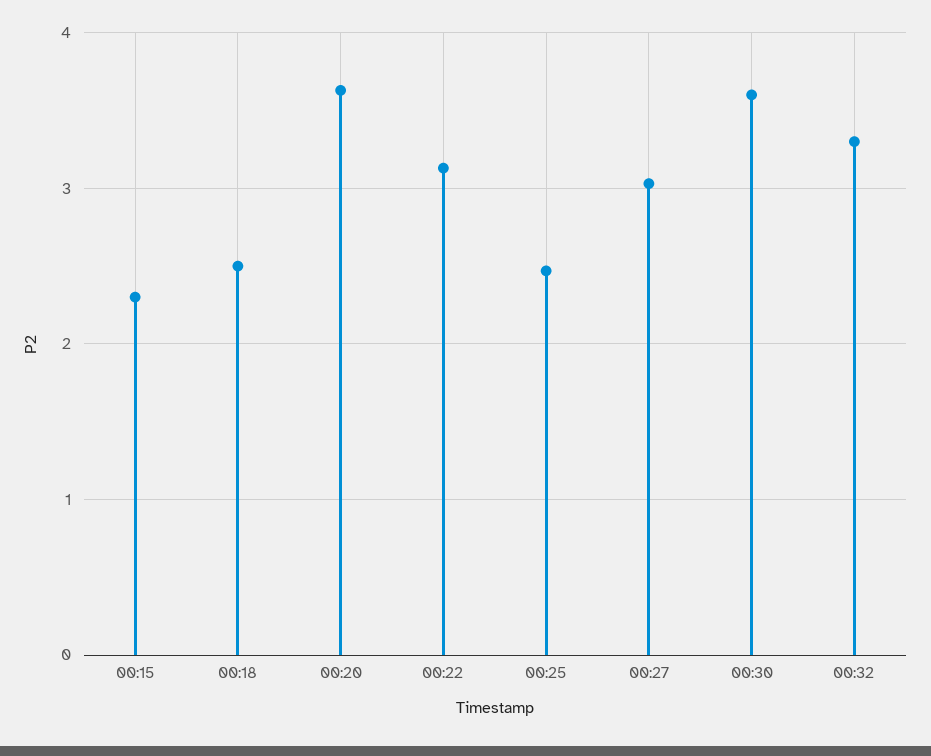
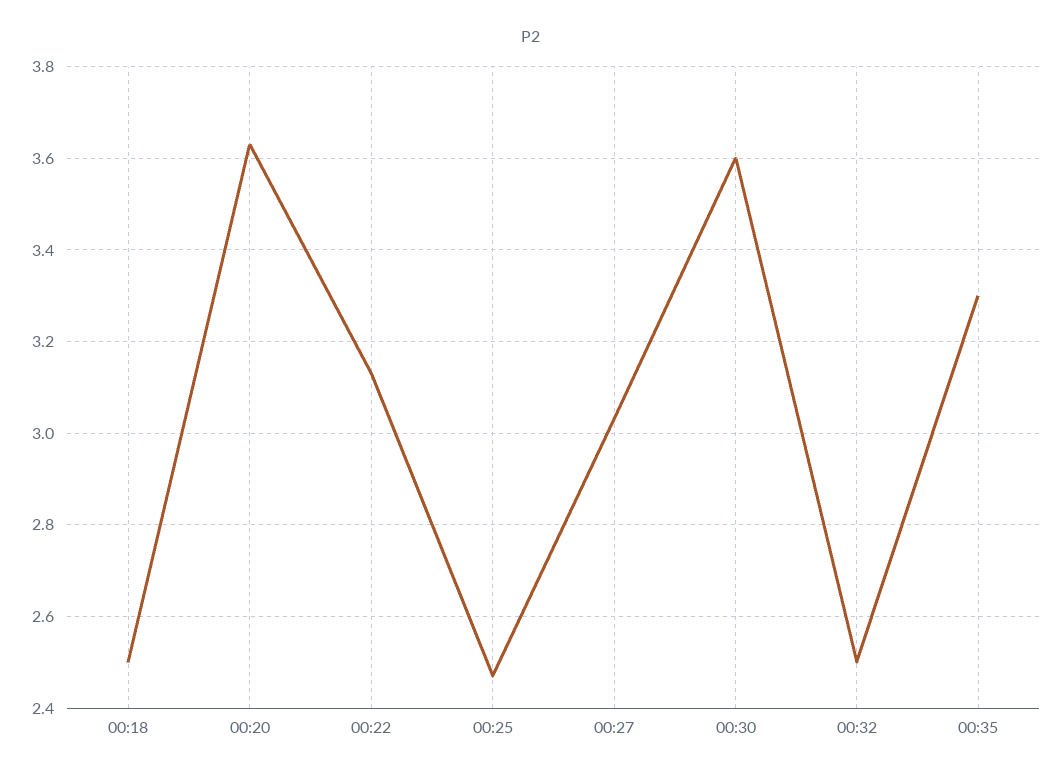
00:15: 2.3 -> none
00:32: 3.3 -> 2.5
00:35: none -> 3.3

